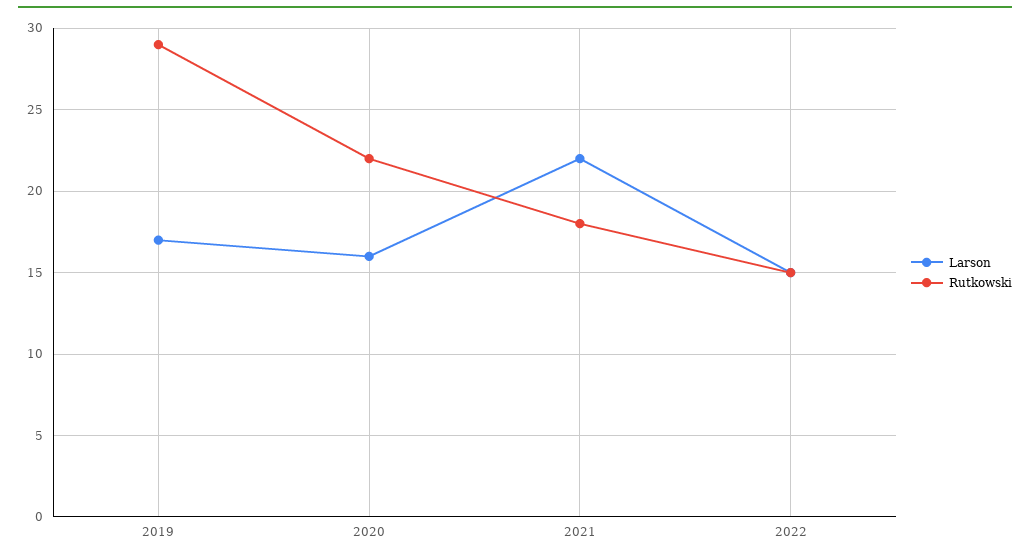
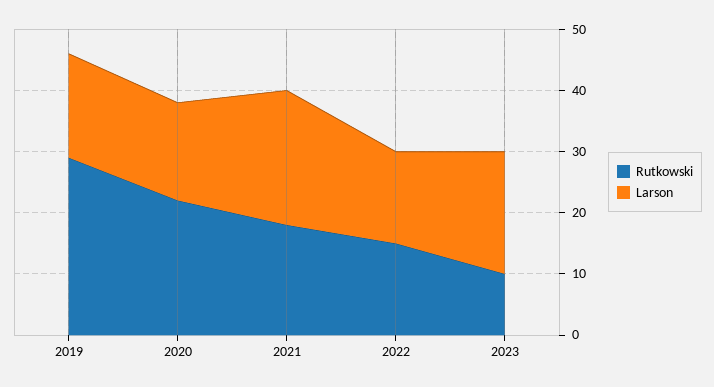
Rutkowski, 2023: none -> 10
Larson, 2023: none -> 20

